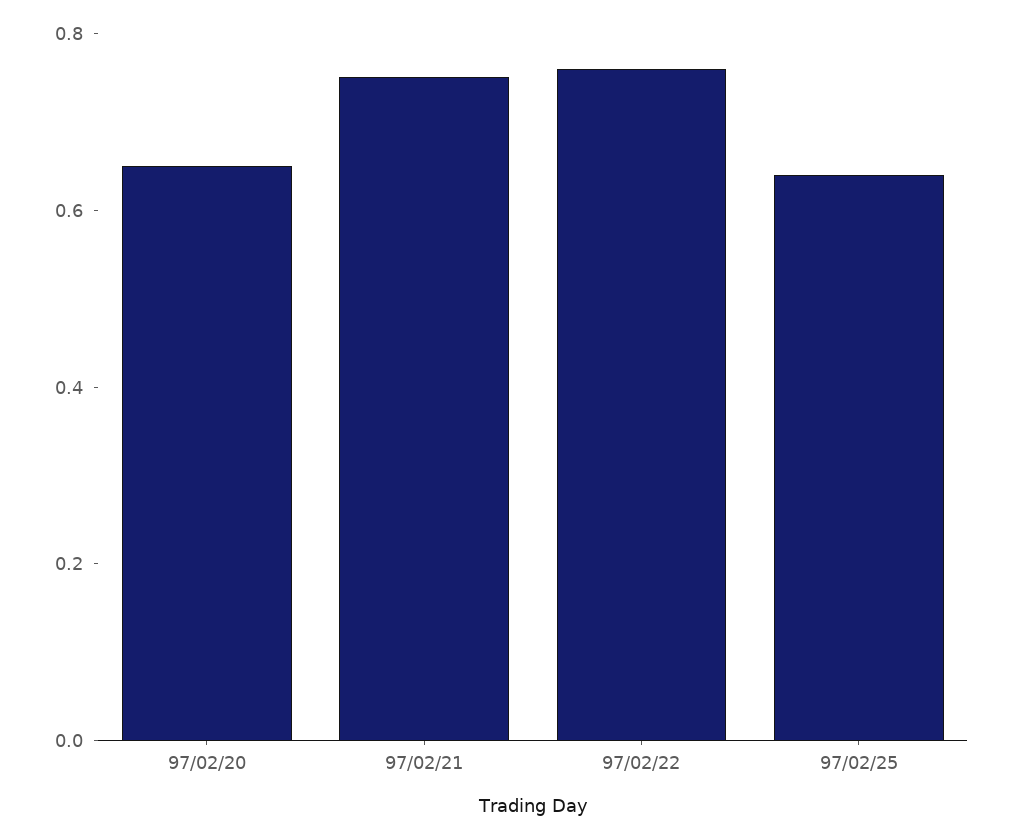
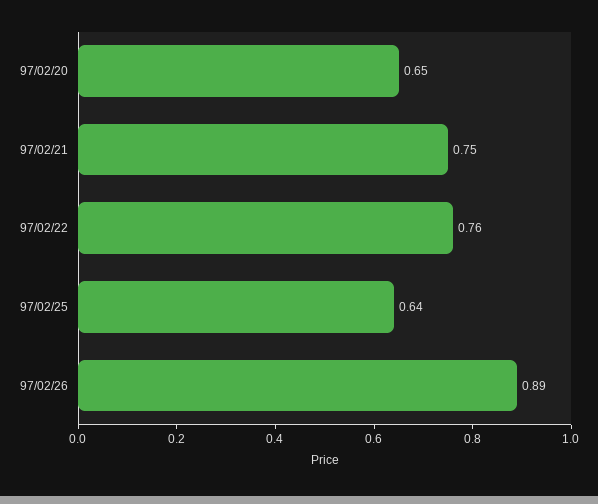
97/02/26: none -> 0.89

